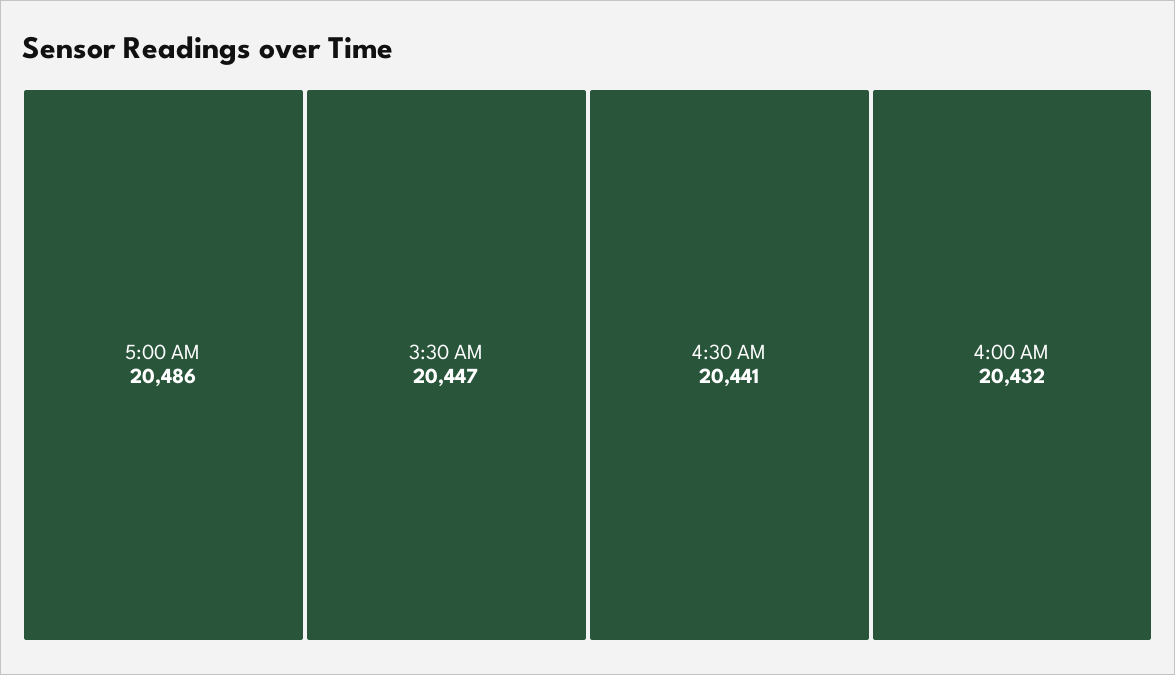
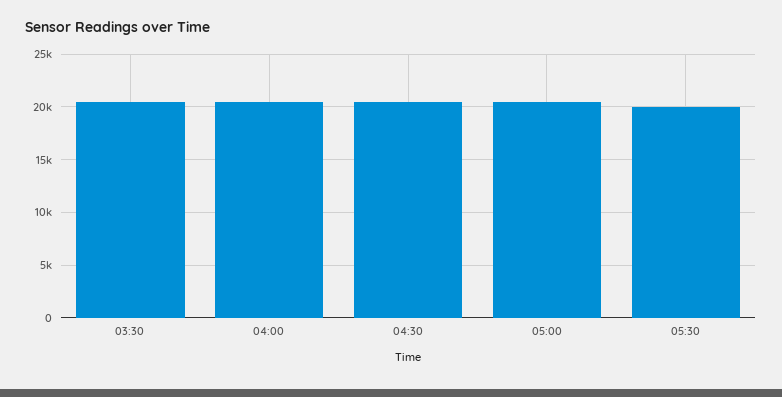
05:30: none -> 20000

